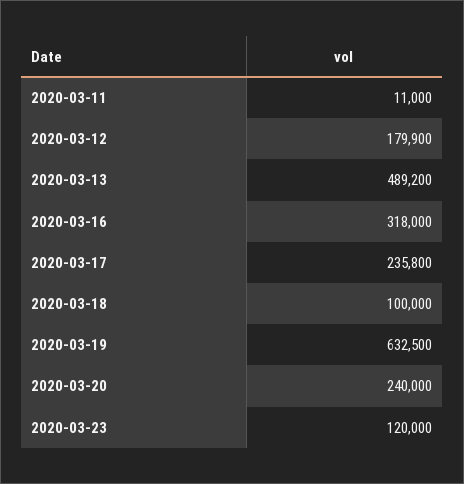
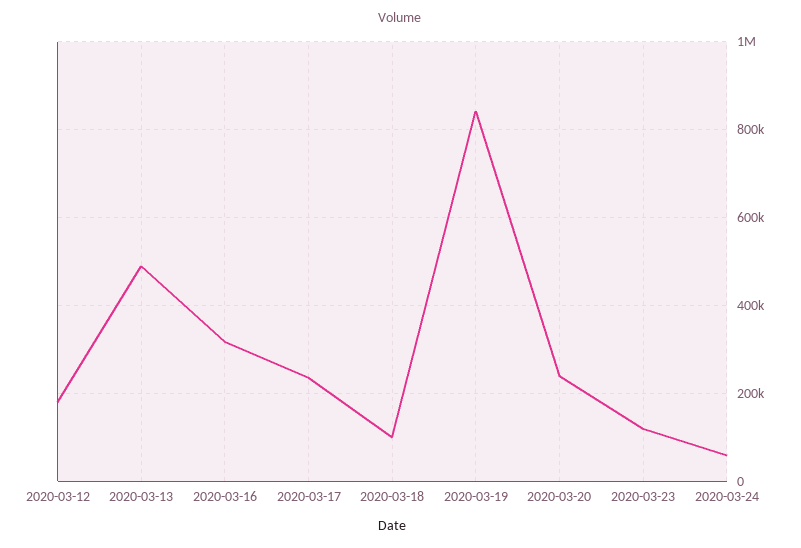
2020-03-11: 11000 -> none
2020-03-19: 632500 -> 840000
2020-03-24: none -> 60000

